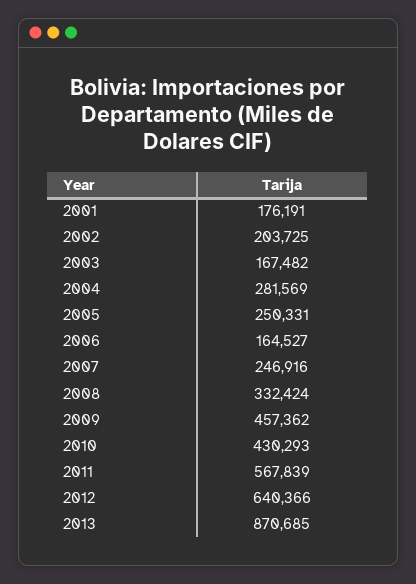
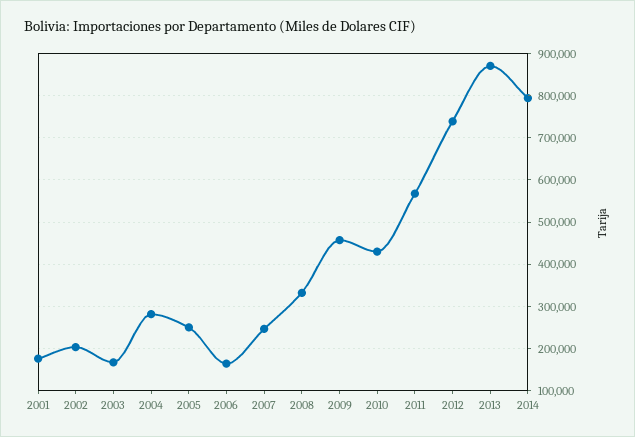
2012: 640366 -> 740000
2014: none -> 800000

